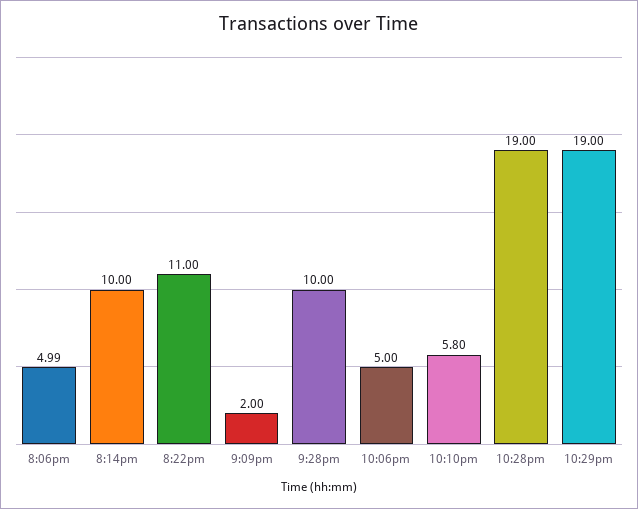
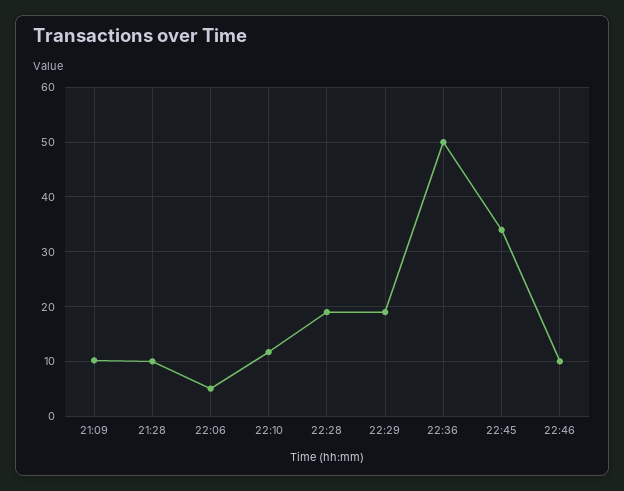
8:06pm: 4.99 -> none
8:14pm: 10 -> none
8:22pm: 11 -> none
9:09pm: 2 -> 10
10:10pm: 5.8 -> 12
22:36: none -> 50
22:45: none -> 34
22:46: none -> 10

